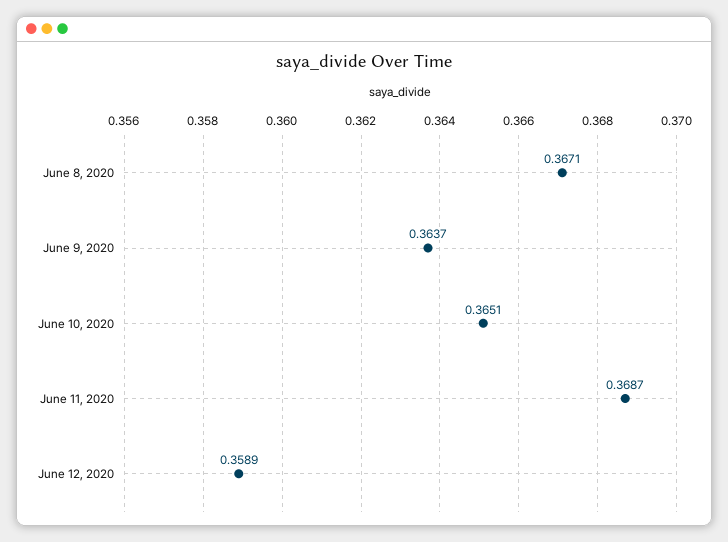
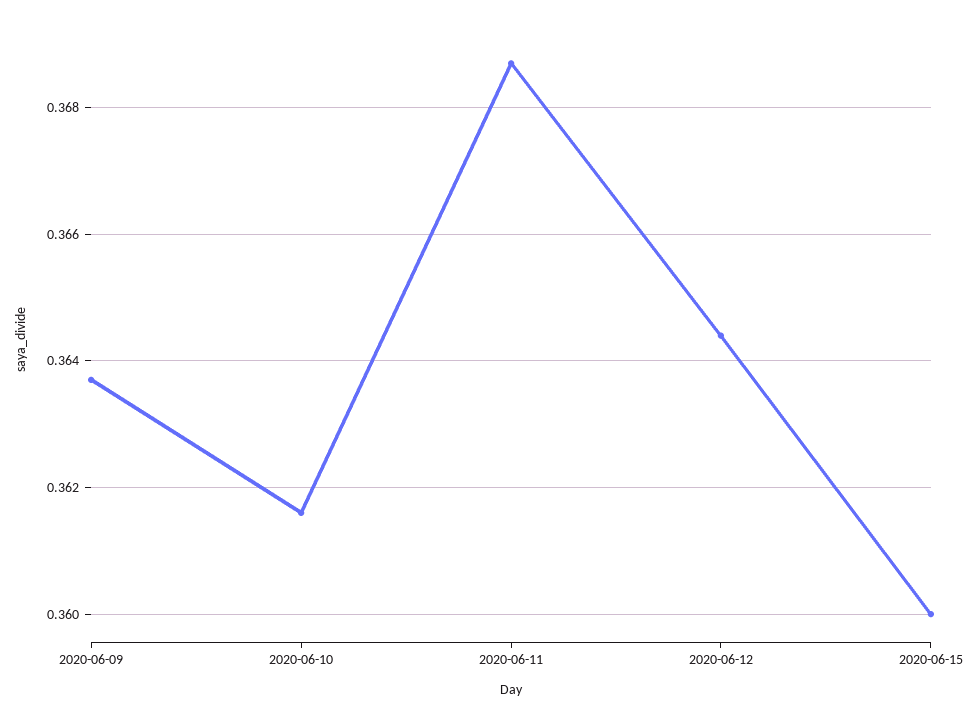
June 8, 2020: 0.3671 -> none
June 10, 2020: 0.3651 -> 0.3615
June 12, 2020: 0.3589 -> 0.3645
2020-06-15: none -> 0.36

